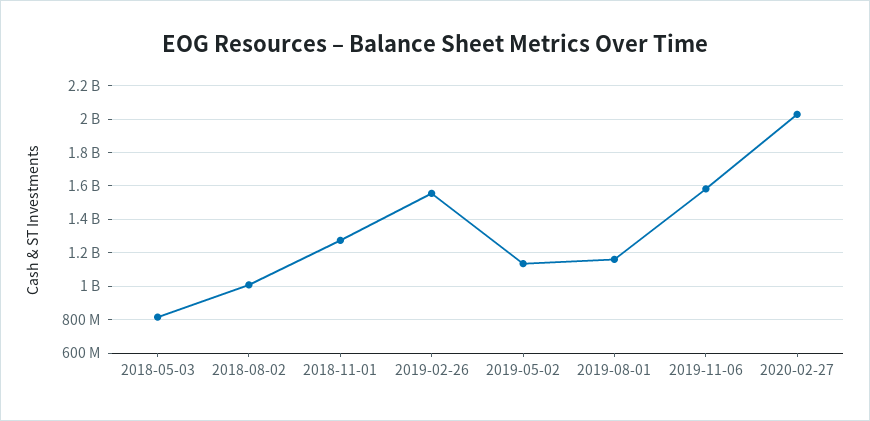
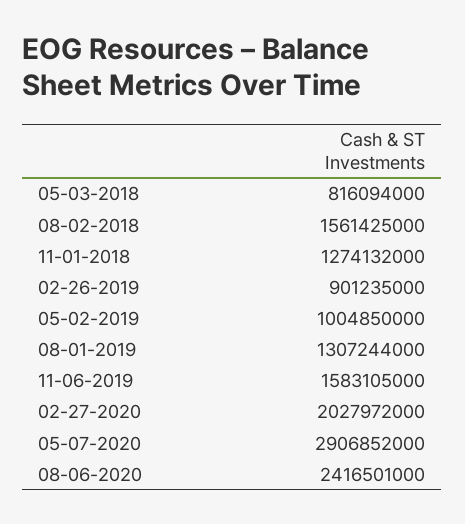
2018-08-02: 1000000000 -> 1561425000
2019-02-26: 1550000000 -> 901235000
2019-05-02: 1150000000 -> 1004850000
2019-08-01: 1150000000 -> 1307244000
05-07-2020: none -> 2906852000
08-06-2020: none -> 2416501000

